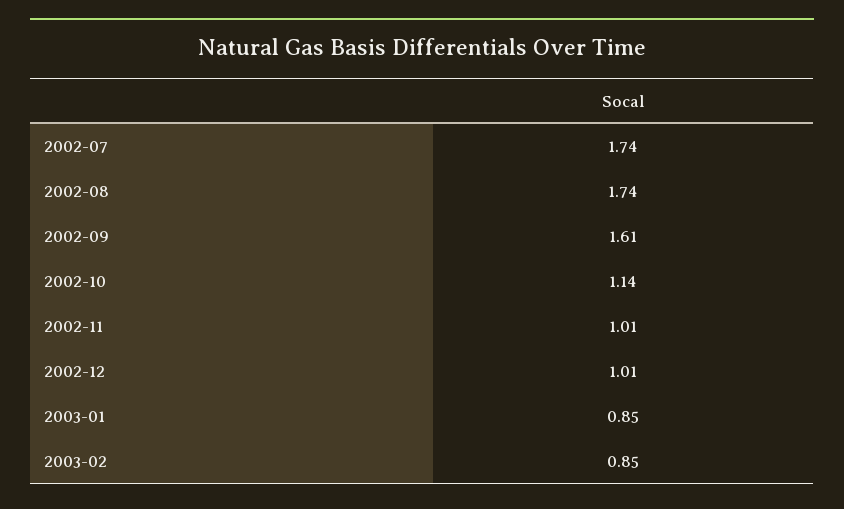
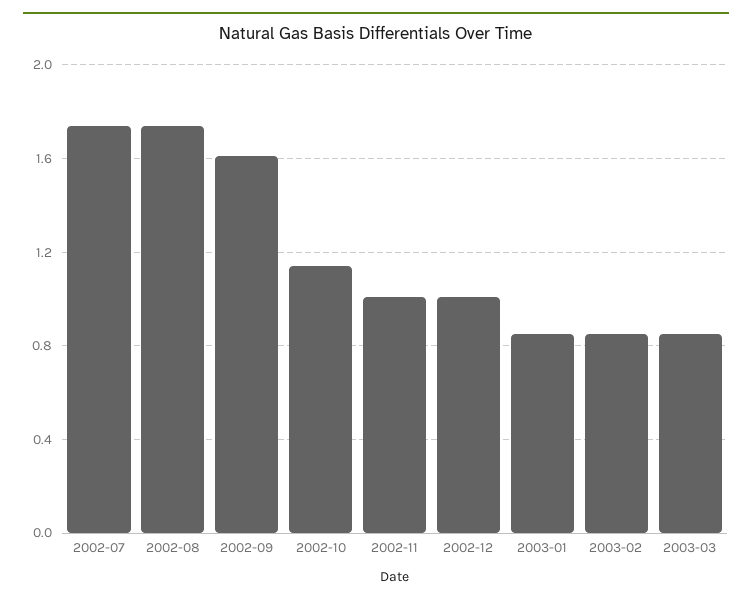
2003-03: none -> 0.85

